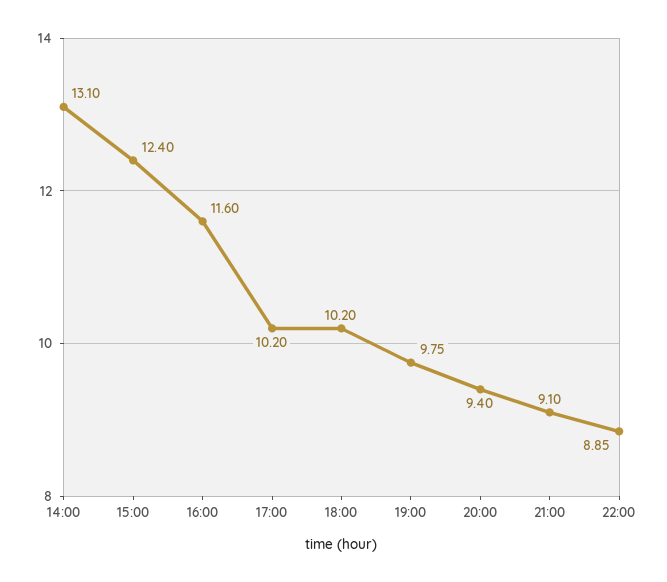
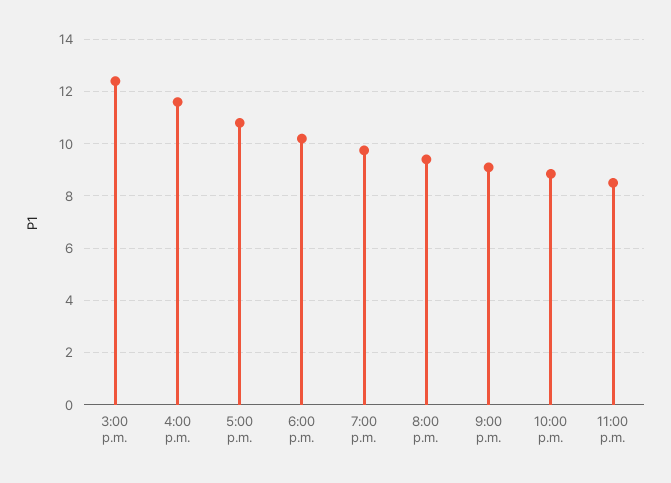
14:00: 13.1 -> none
17:00: 10.2 -> 10.75
11:00 p.m.: none -> 8.5

